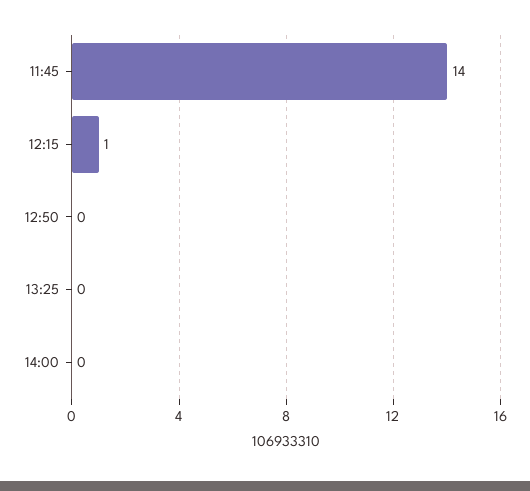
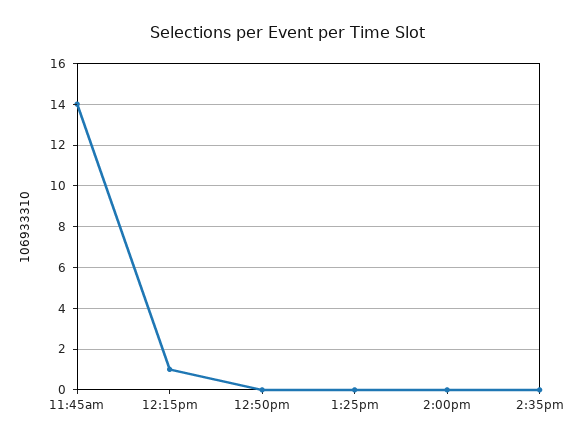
2:35pm: none -> 0

